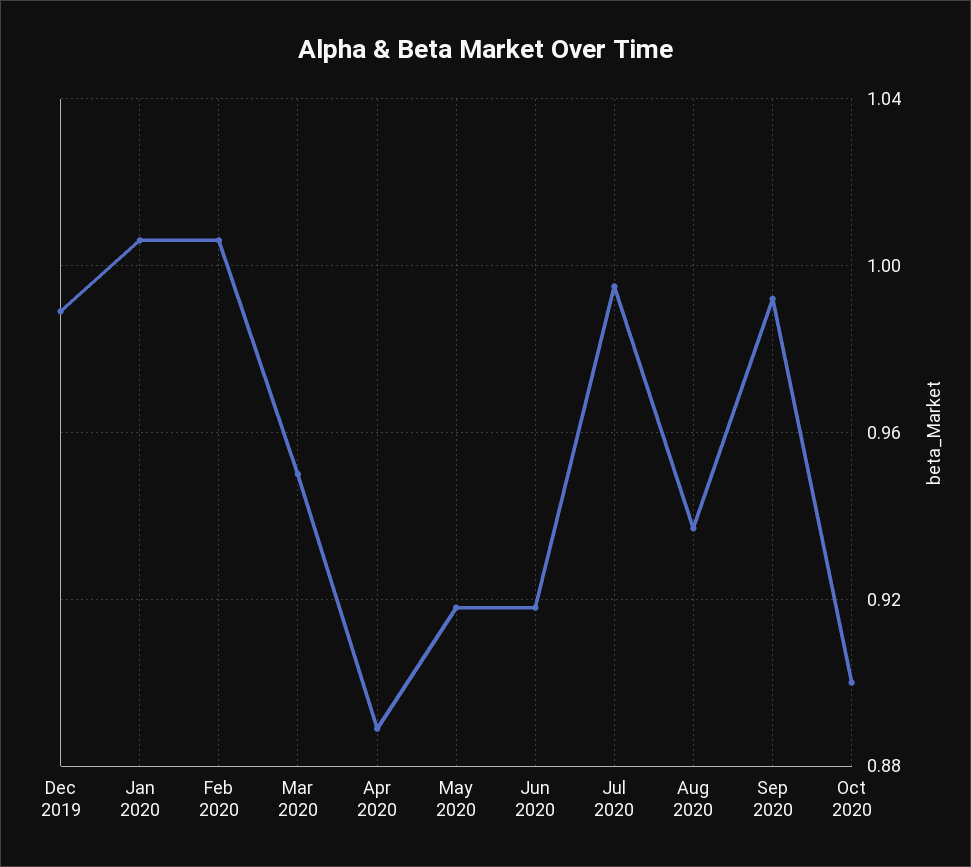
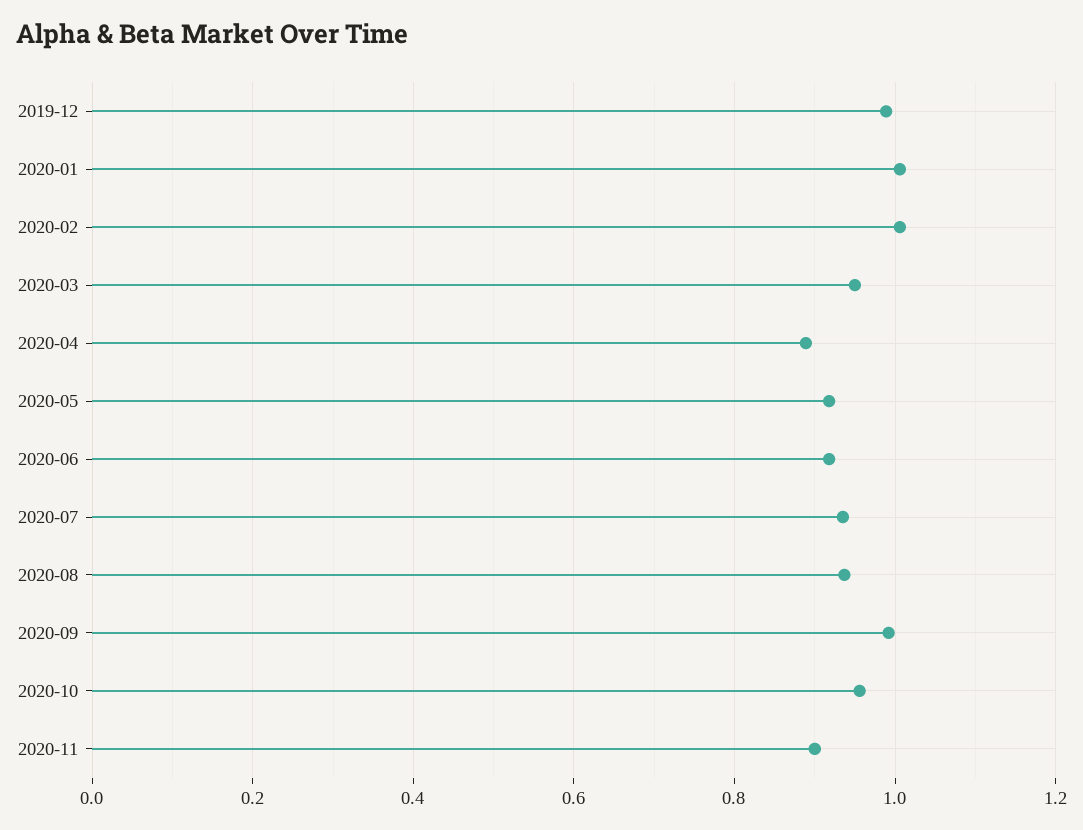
Jul 2020: 0.995 -> 0.94
Oct 2020: 0.9 -> 0.96
2020-11: none -> 0.9

